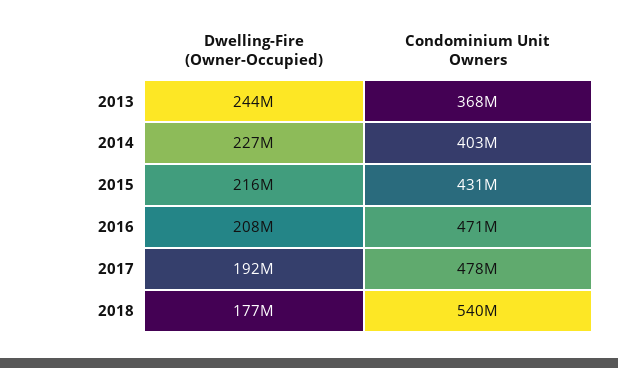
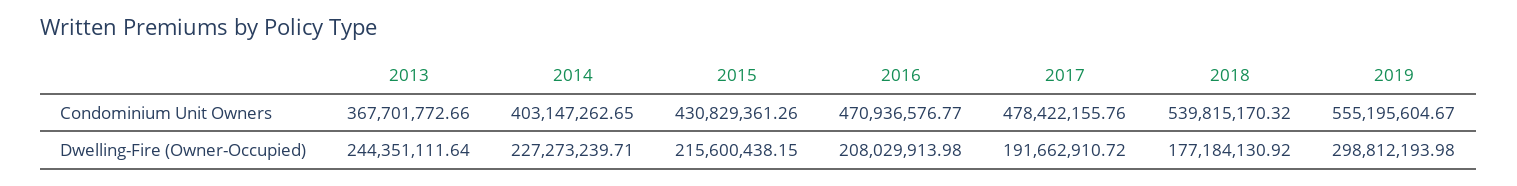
Condominium Unit Owners, 2019: none -> 555195604.67
Dwelling-Fire (Owner-Occupied), 2019: none -> 298812193.98

